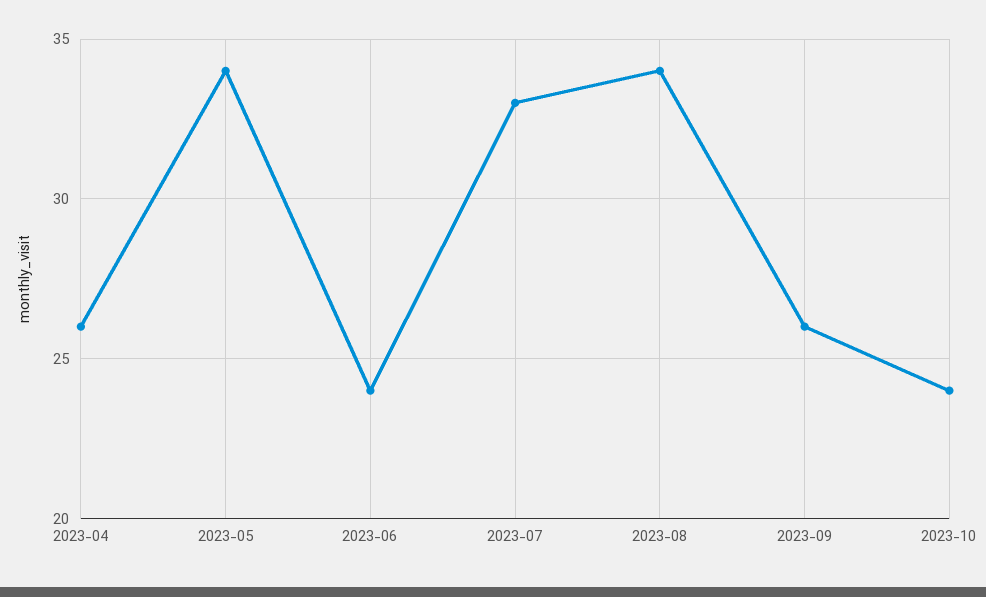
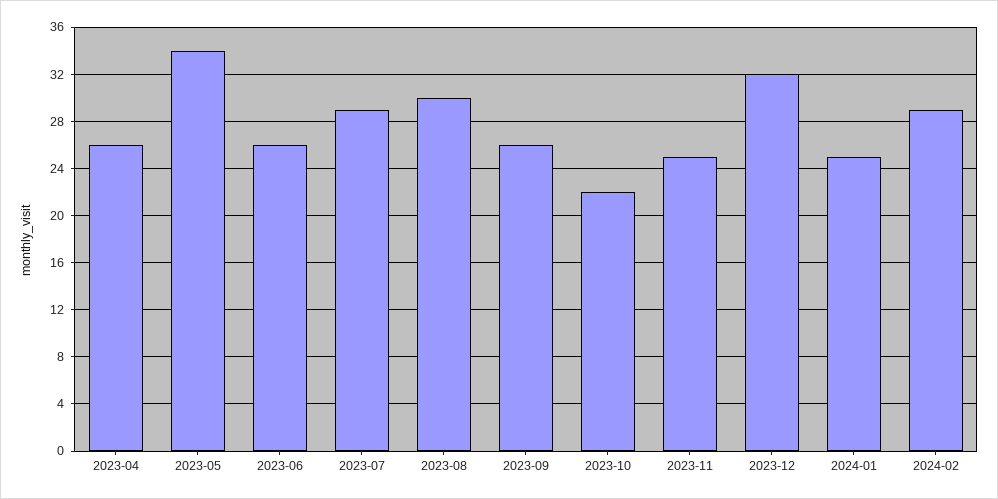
2023-06: 24 -> 26
2023-07: 33 -> 29
2023-08: 34 -> 30
2023-10: 24 -> 22
2023-11: none -> 25
2023-12: none -> 32
2024-01: none -> 25
2024-02: none -> 29

